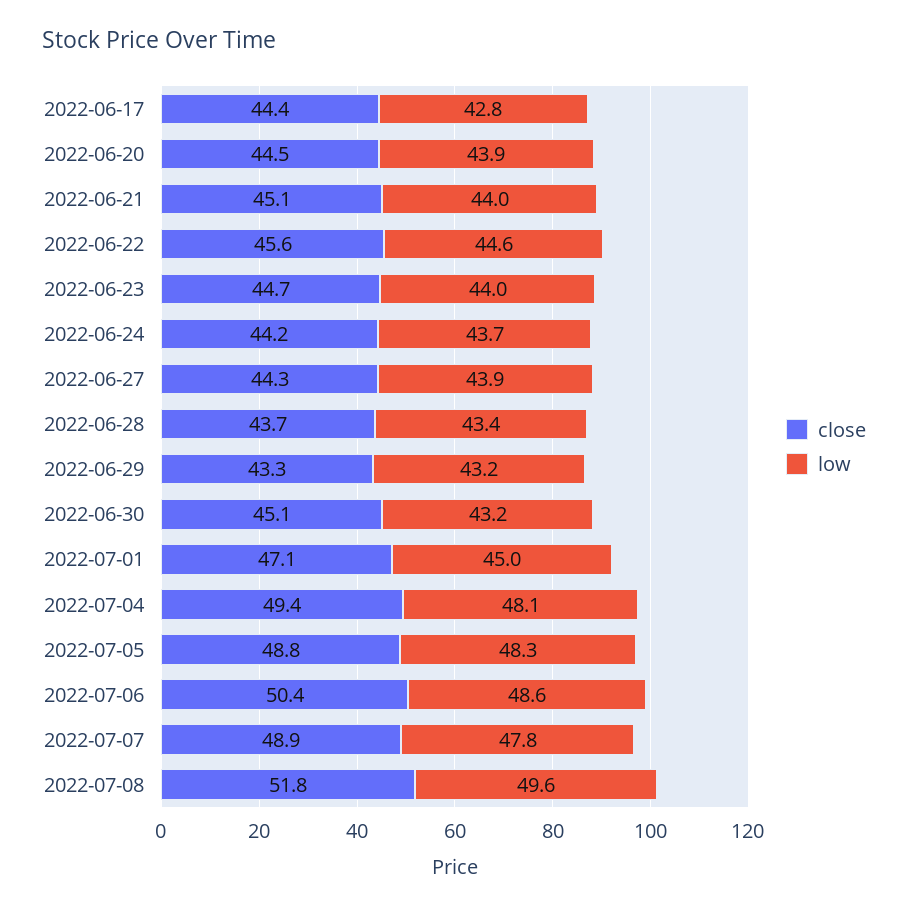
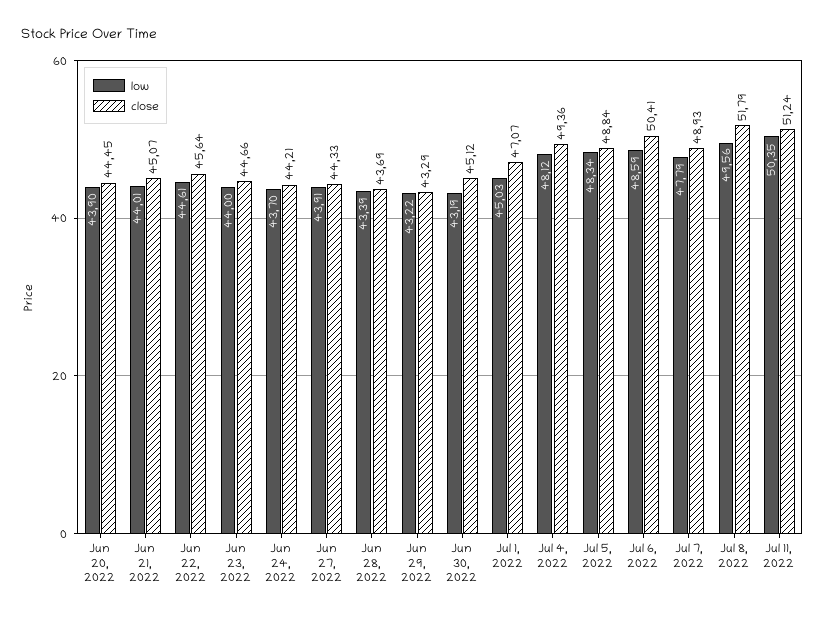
close, 2022-06-17: 44.4 -> none
low, 2022-06-17: 42.8 -> none
low, Jul 11, 2022: none -> 50.35
close, Jul 11, 2022: none -> 51.24

